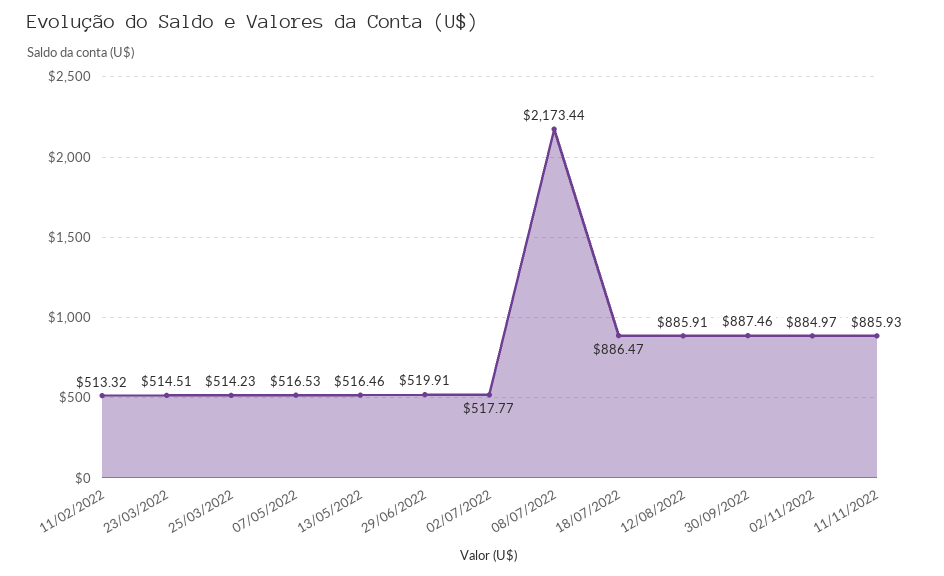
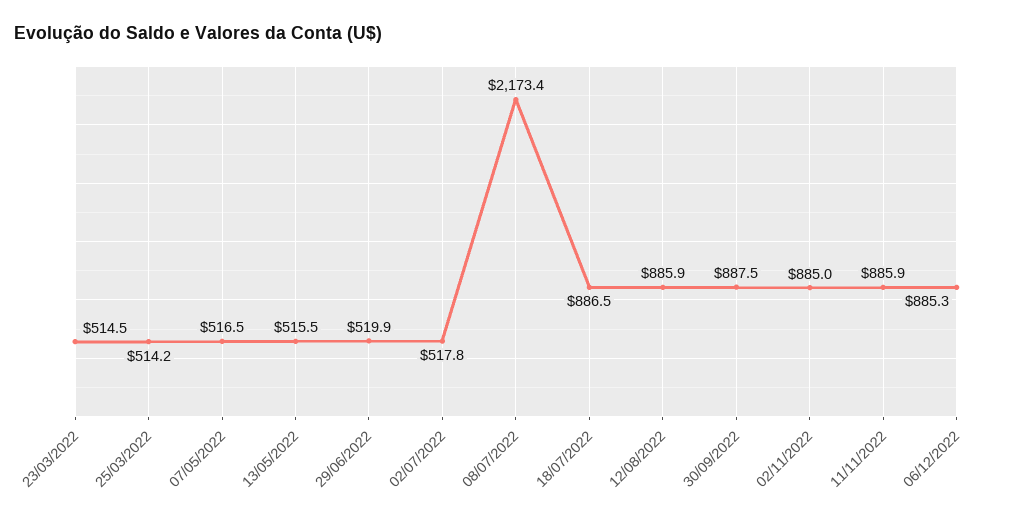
11/02/2022: 513.32 -> none
13/05/2022: 516.46 -> 515.5
06/12/2022: none -> 885.3

